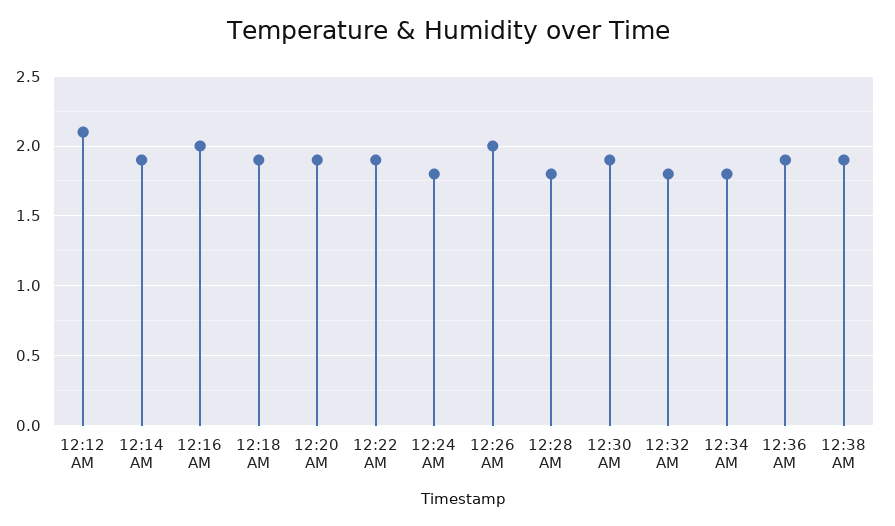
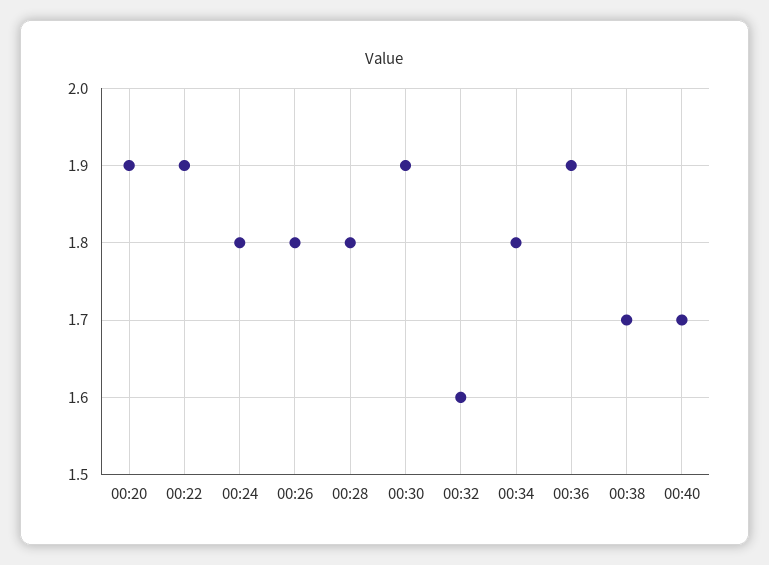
12:12 AM: 2.1 -> none
12:14 AM: 1.9 -> none
12:16 AM: 2 -> none
12:18 AM: 1.9 -> none
12:26 AM: 2 -> 1.8
12:32 AM: 1.8 -> 1.6
12:38 AM: 1.9 -> 1.7
00:40: none -> 1.7

